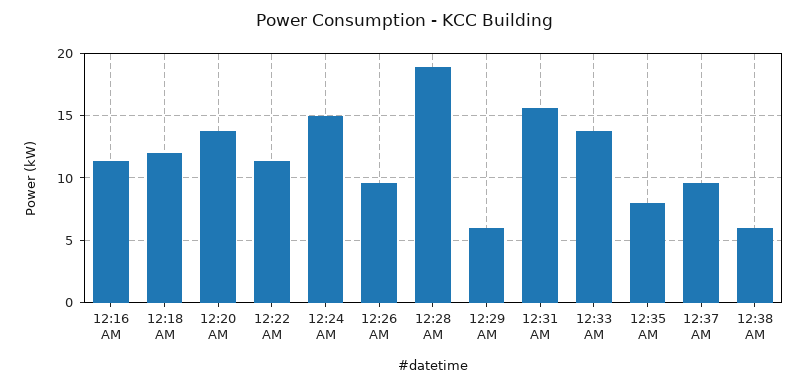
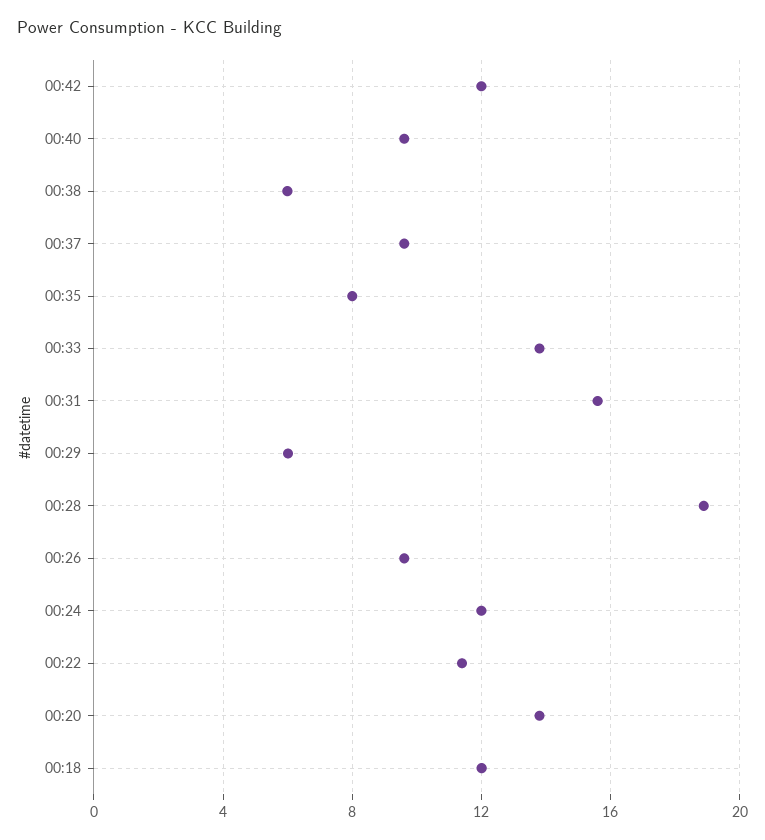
12:16 AM: 11.5 -> none
12:24 AM: 15 -> 12
00:42: none -> 12
00:40: none -> 9.5

